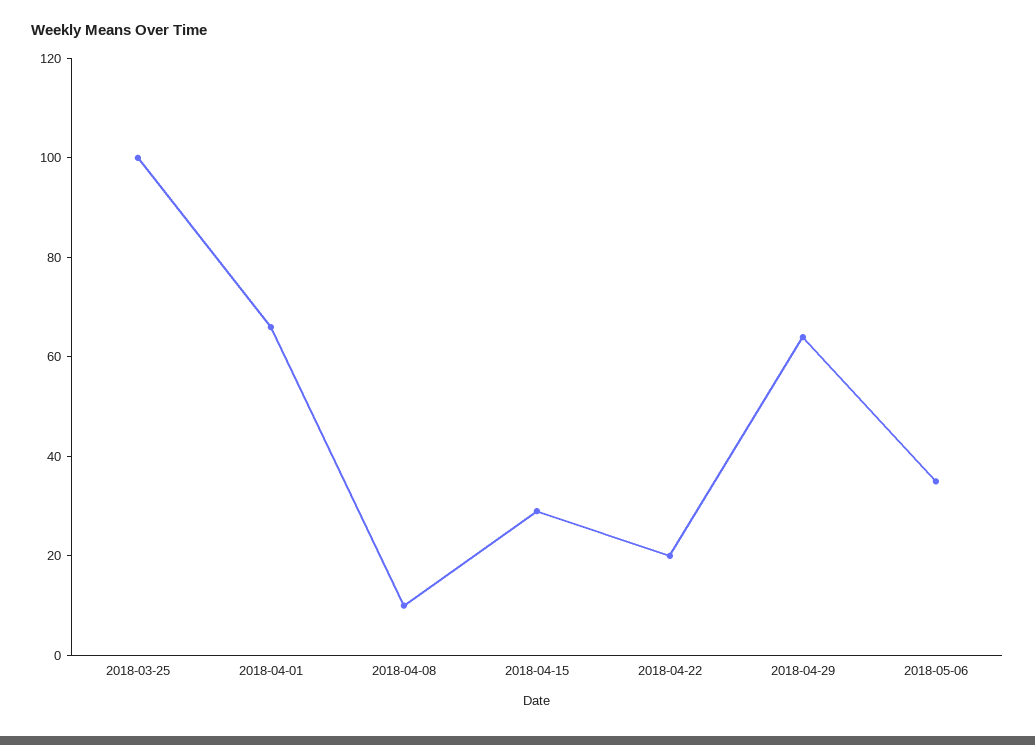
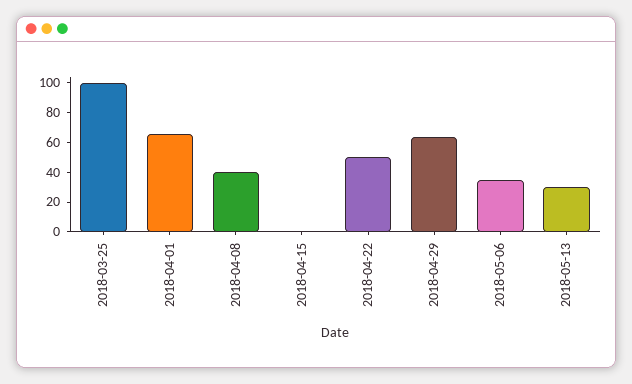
2018-04-08: 10 -> 40
2018-04-15: 30 -> 0
2018-04-22: 20 -> 50
2018-05-13: none -> 30

